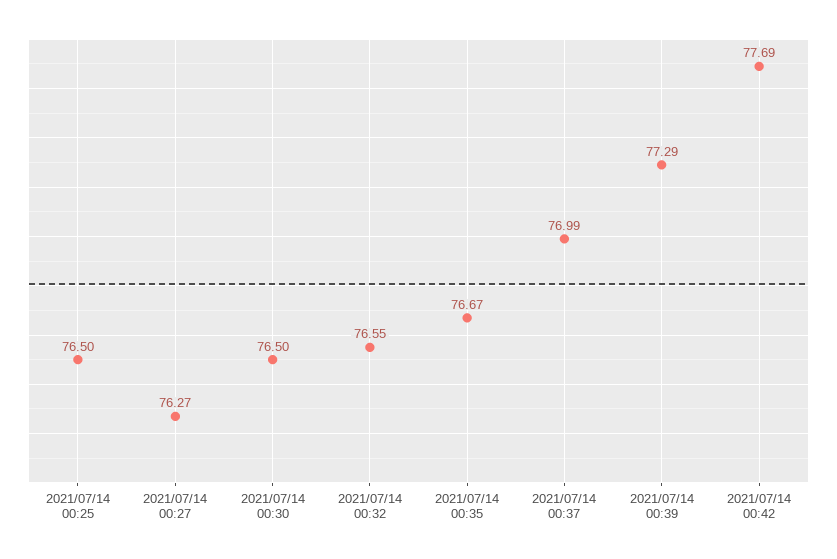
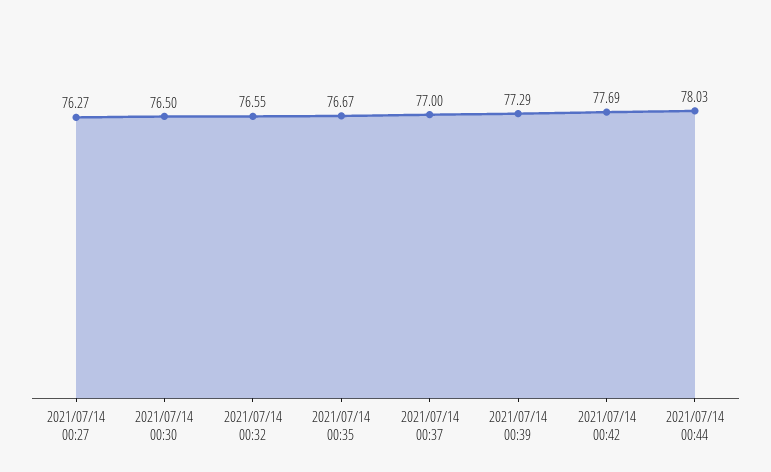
2021/07/14 00:25: 76.5 -> none
2021/07/14 00:37: 76.99 -> 77
2021/07/14 00:44: none -> 78.03

